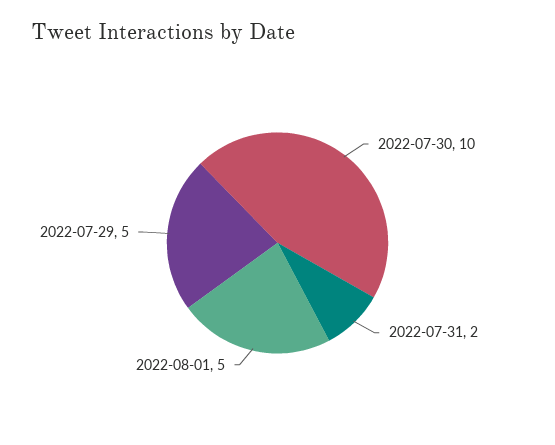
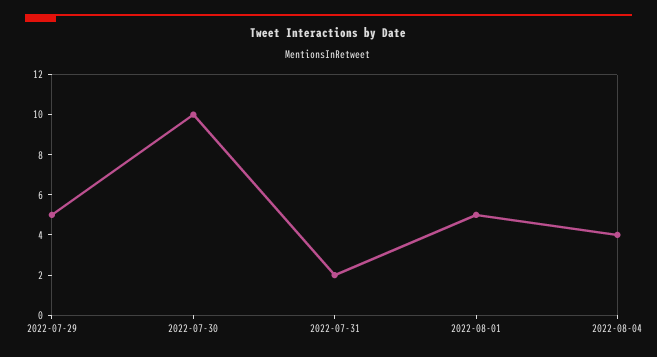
2022-08-04: none -> 4

